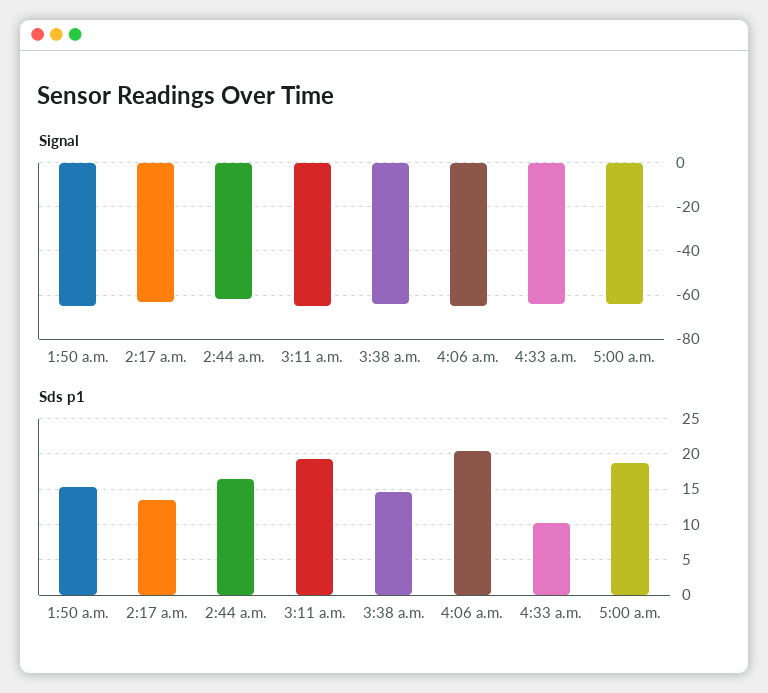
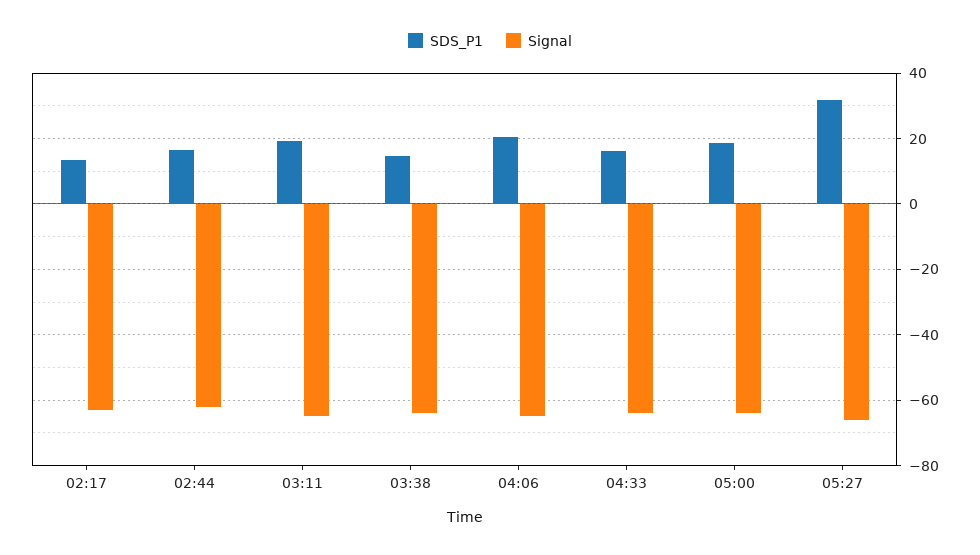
Signal, 1:50 a.m.: -65 -> none
Sds p1, 1:50 a.m.: 15 -> none
Sds p1, 4:33 a.m.: 10 -> 16
Sds p1, 05:27: none -> 32
Signal, 05:27: none -> -66

